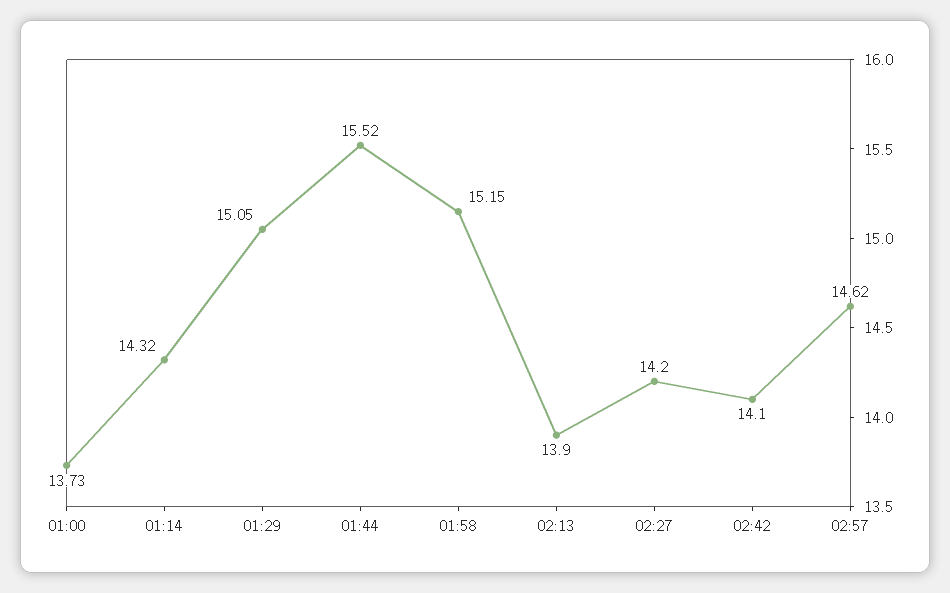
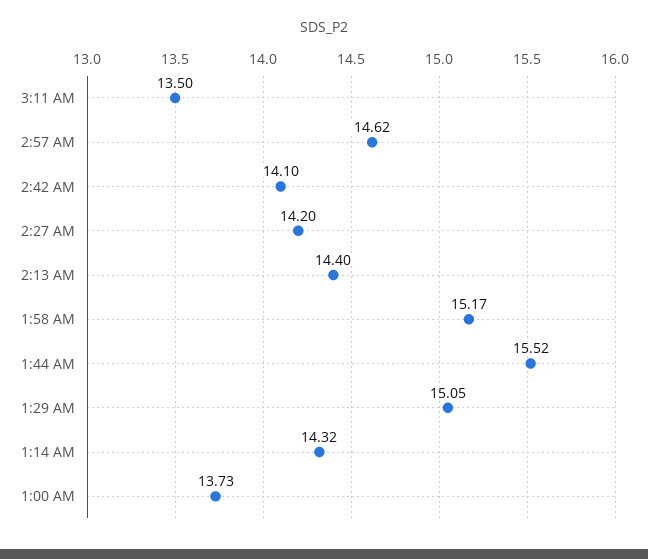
01:58: 15.15 -> 15.17
02:13: 13.9 -> 14.4
3:11 AM: none -> 13.5

